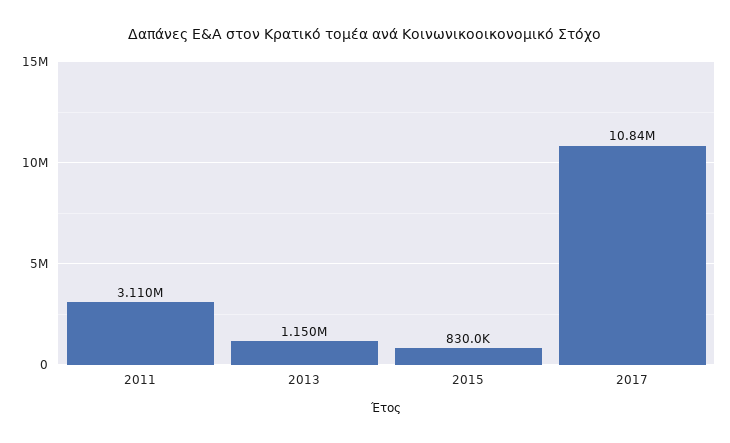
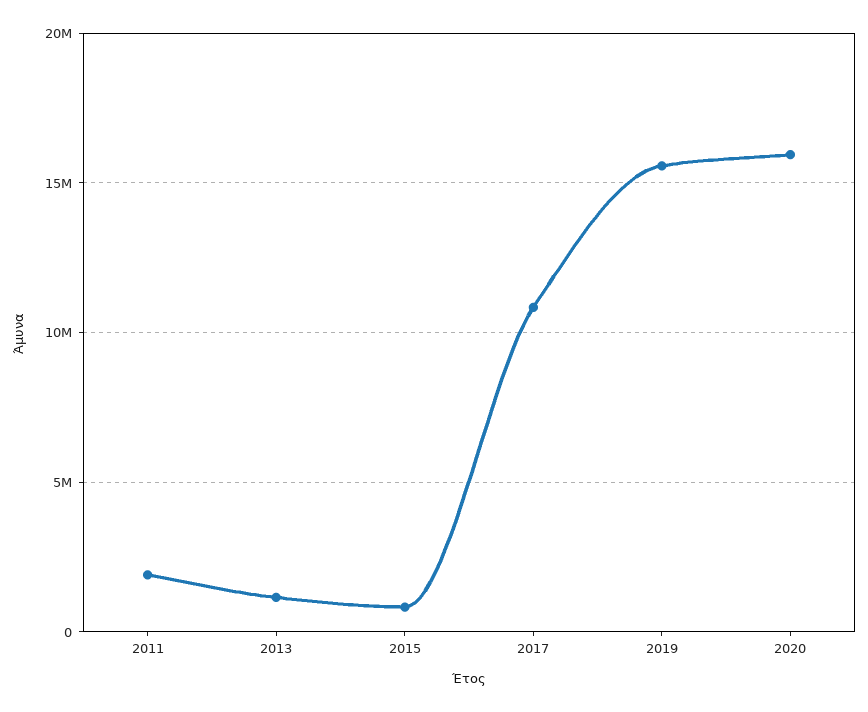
2011: 3110000 -> 2000000
2019: none -> 15500000
2020: none -> 16000000

